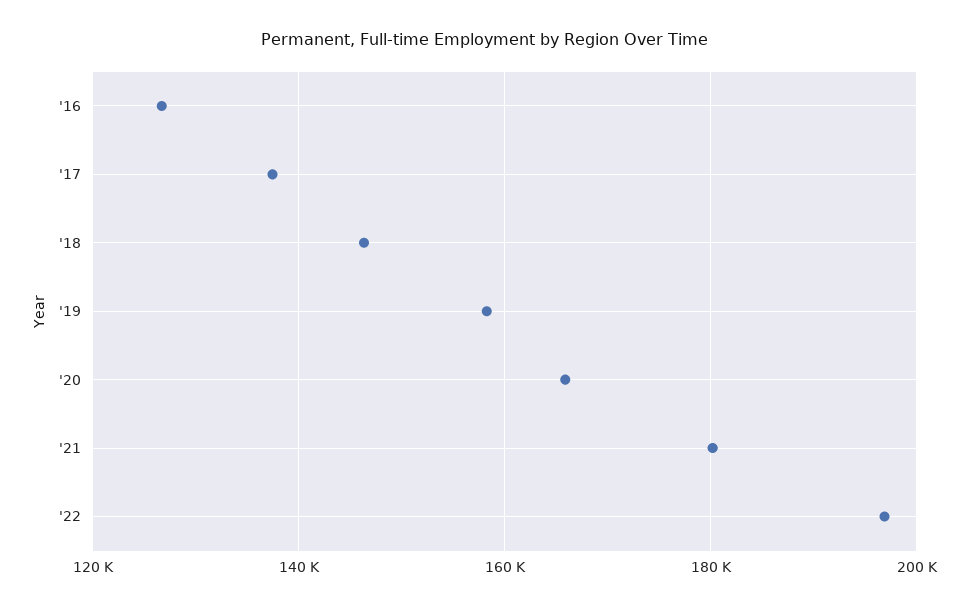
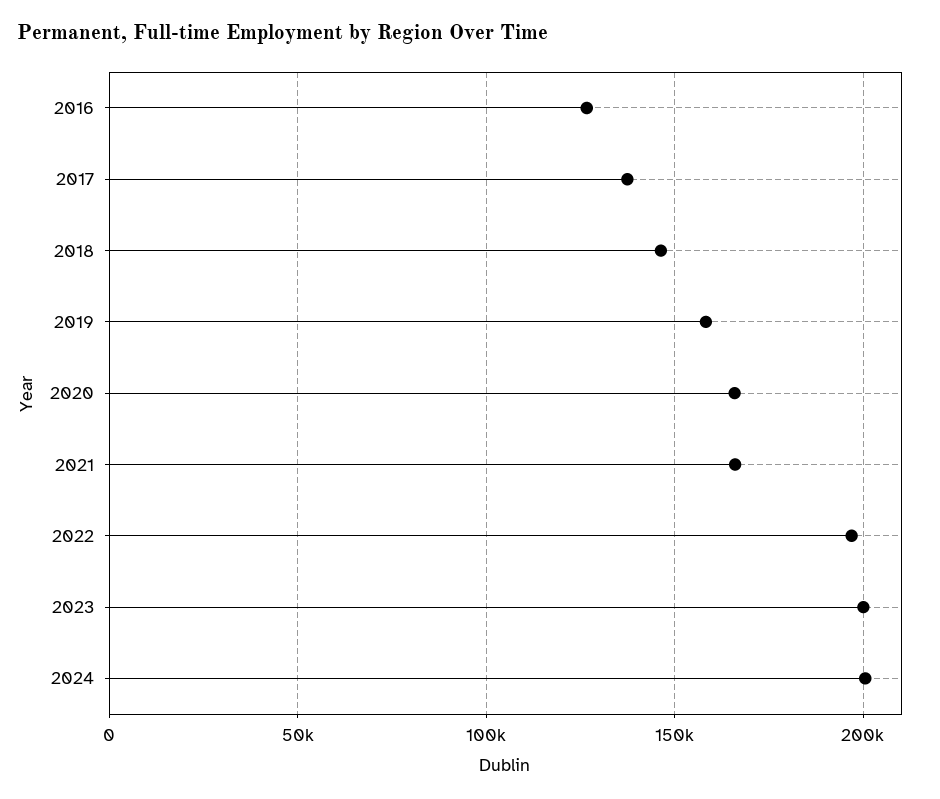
'21: 180000 -> 165000
2023: none -> 200000
2024: none -> 200000

